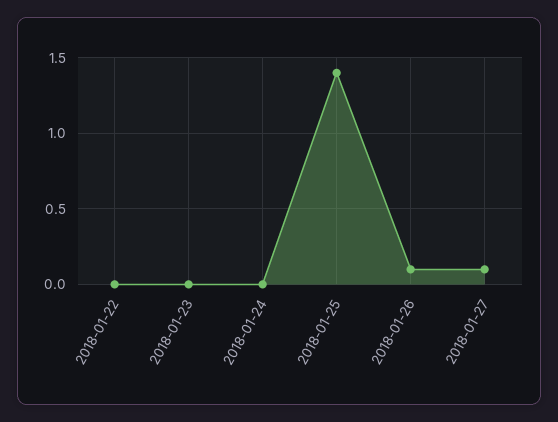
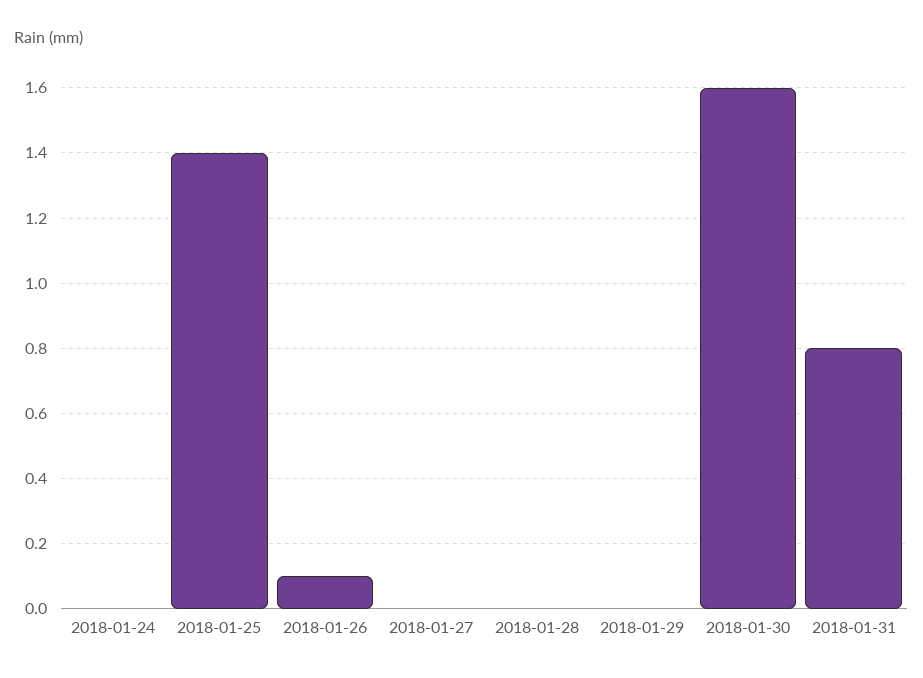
2018-01-22: 0 -> none
2018-01-23: 0 -> none
2018-01-27: 0.1 -> 0
2018-01-28: none -> 0
2018-01-29: none -> 0
2018-01-30: none -> 1.6
2018-01-31: none -> 0.8

